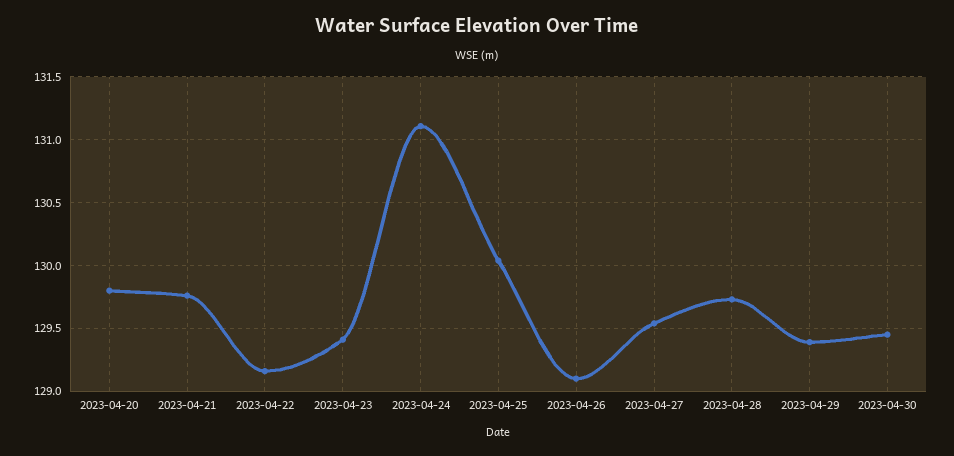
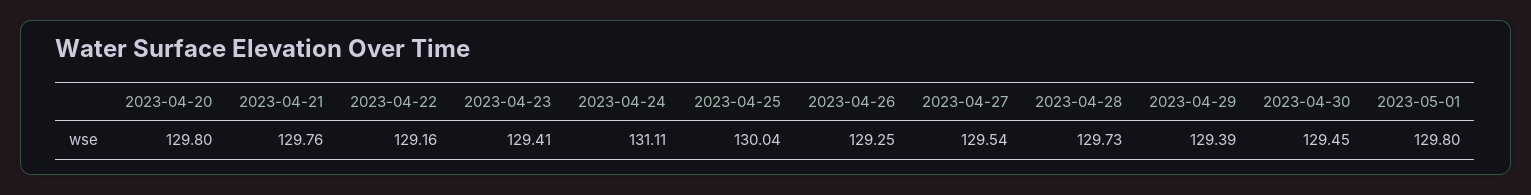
2023-04-26: 129.1 -> 129.25
2023-05-01: none -> 129.8

